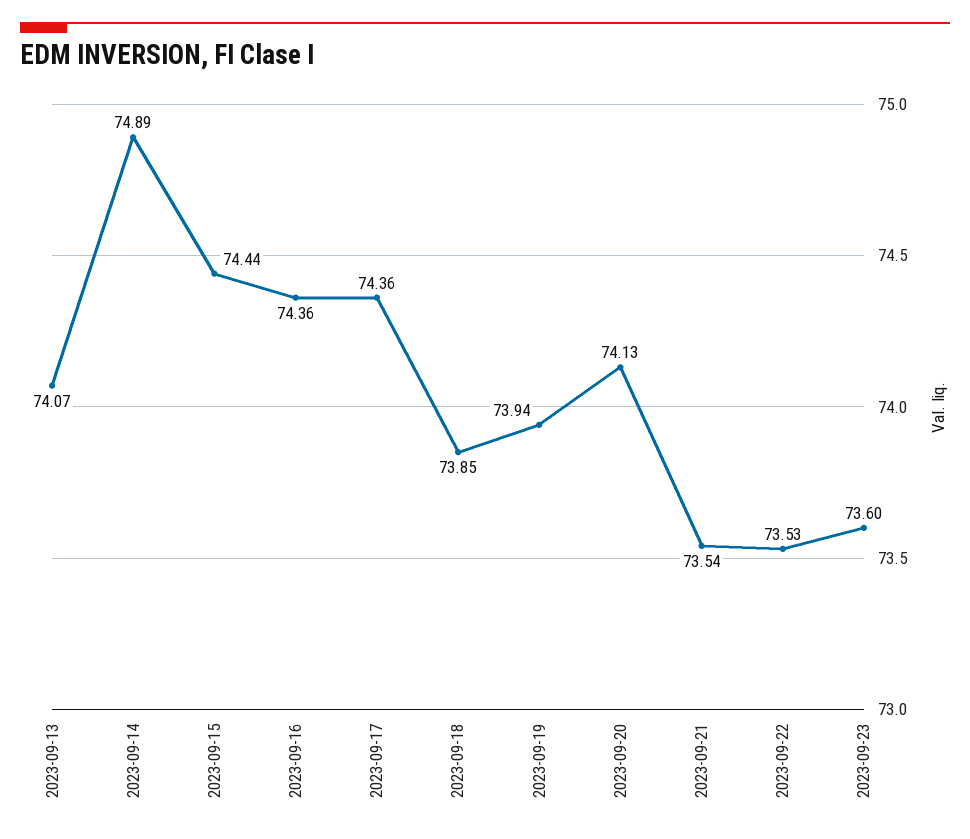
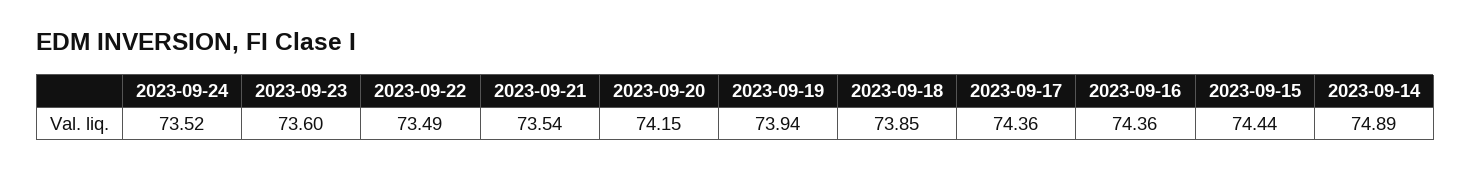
2023-09-13: 74.07 -> none
2023-09-20: 74.13 -> 74.15
2023-09-22: 73.53 -> 73.49
2023-09-24: none -> 73.52

